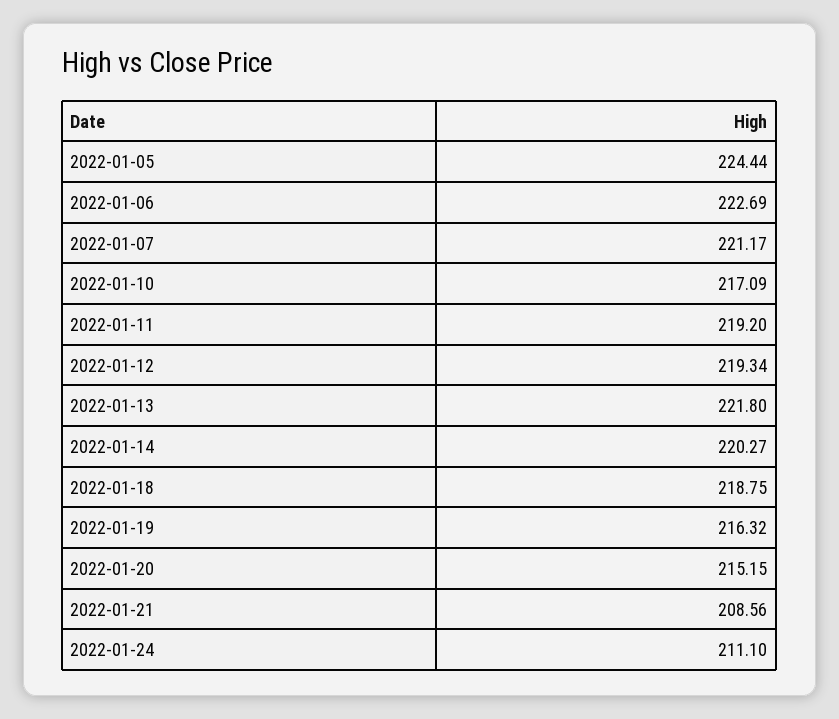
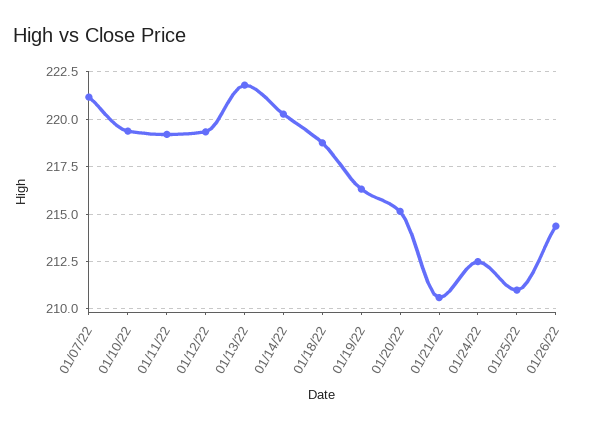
2022-01-05: 224.44 -> none
2022-01-06: 222.69 -> none
2022-01-10: 217.09 -> 219.5
2022-01-21: 208.56 -> 210.5
2022-01-24: 211.1 -> 212.5
01/25/22: none -> 211
01/26/22: none -> 214.5

